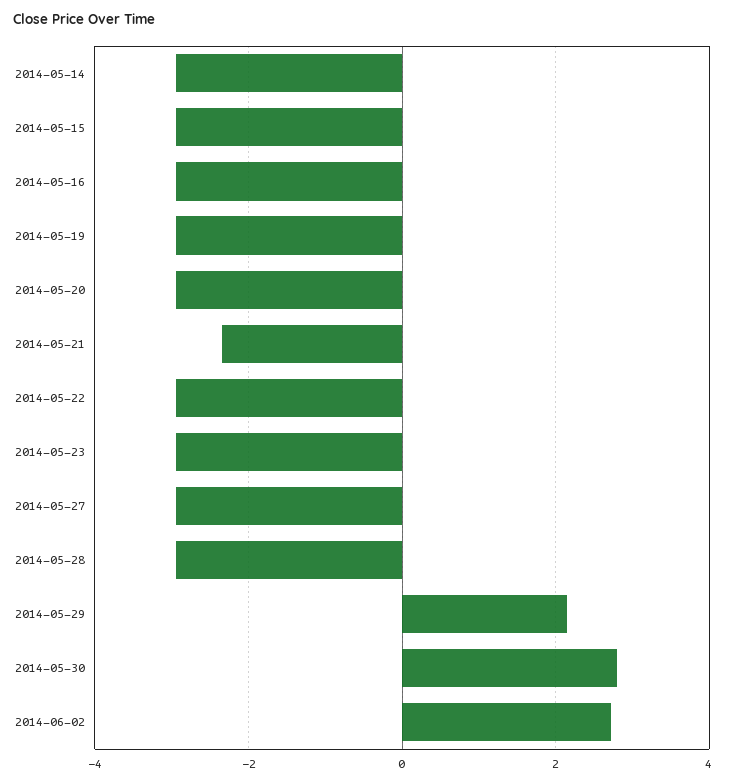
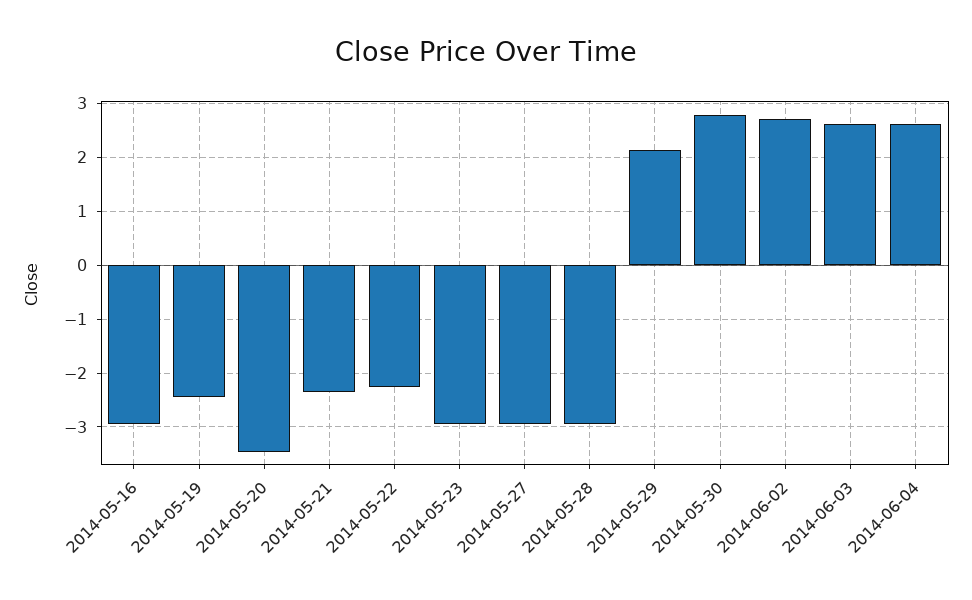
2014-05-14: -3 -> none
2014-05-15: -3 -> none
2014-05-19: -3 -> -2.4
2014-05-20: -3 -> -3.4
2014-05-22: -3 -> -2.2
2014-06-03: none -> 2.6
2014-06-04: none -> 2.6

